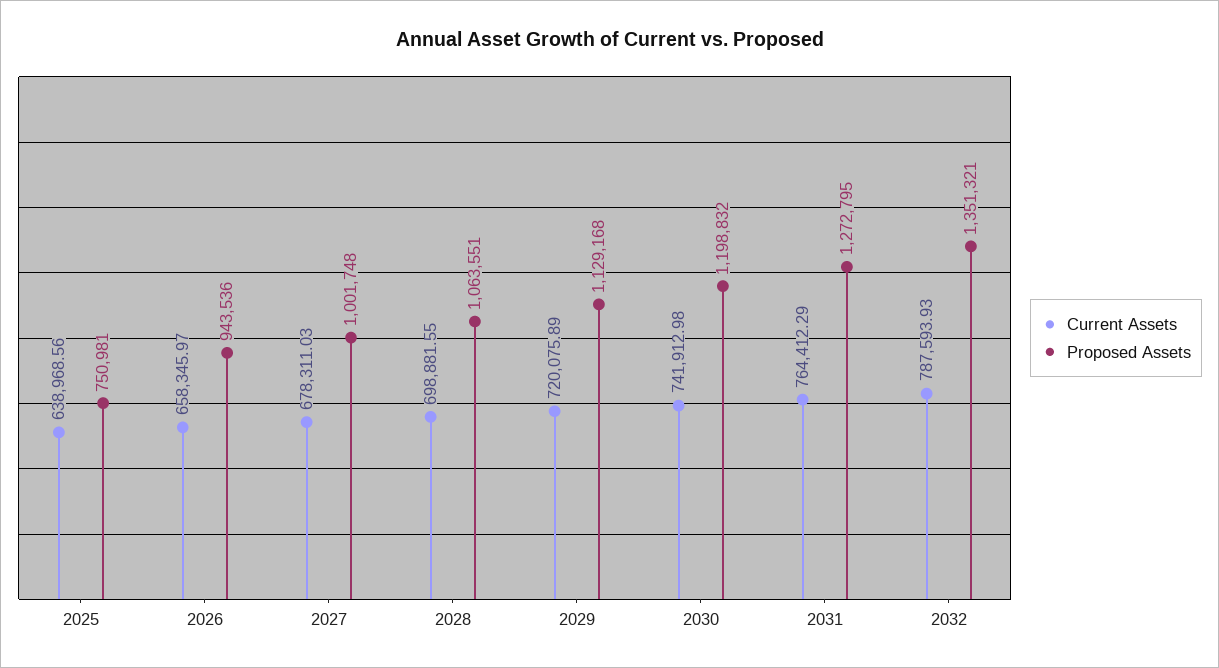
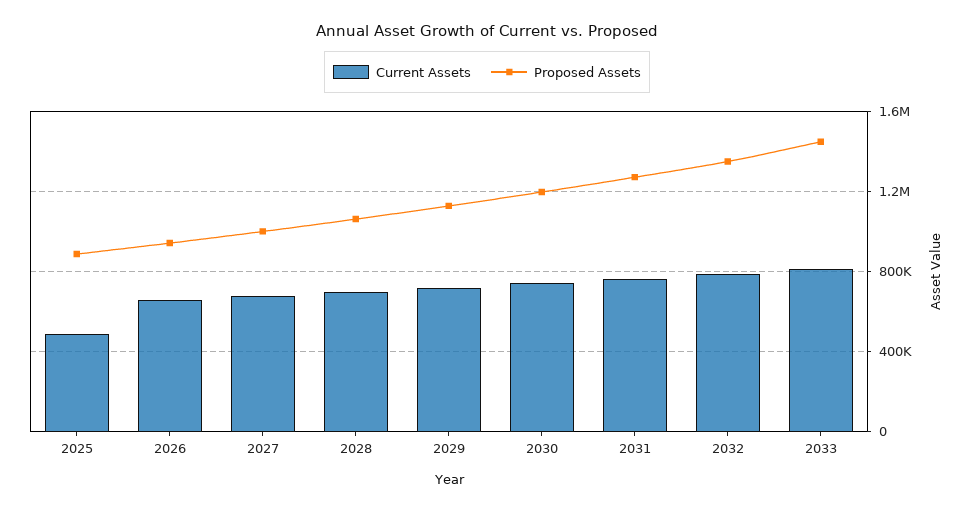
Current Assets, 2025: 638968.56 -> 500000
Proposed Assets, 2025: 750981 -> 900000
Current Assets, 2033: none -> 800000
Proposed Assets, 2033: none -> 1450000

